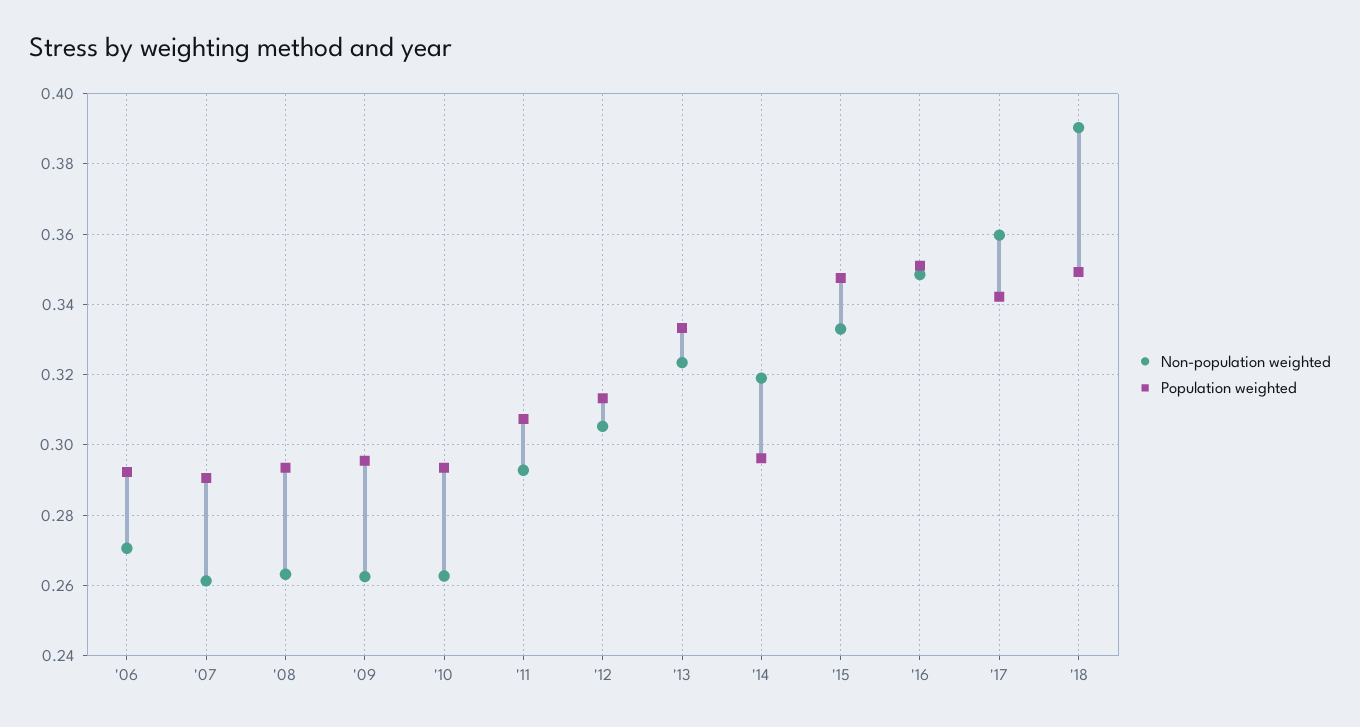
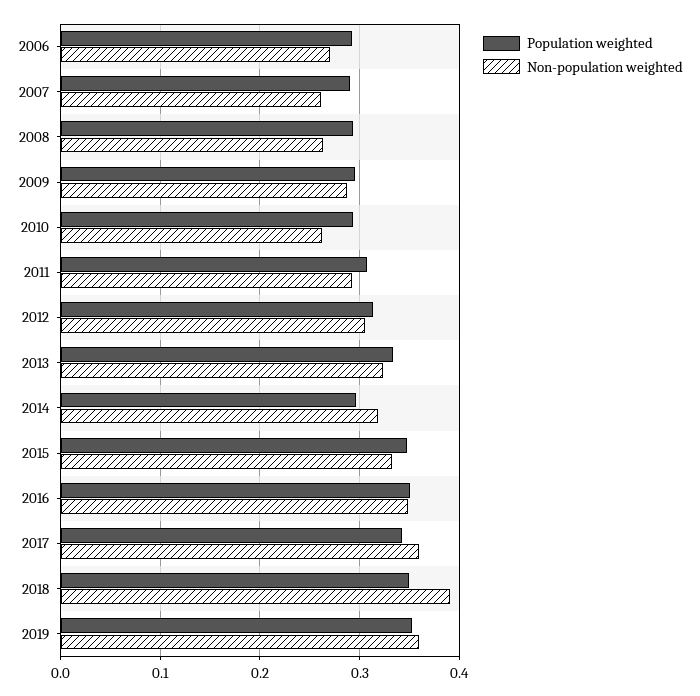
Non-population weighted, '09: 0.262 -> 0.29
Population weighted, 2019: none -> 0.35
Non-population weighted, 2019: none -> 0.36

